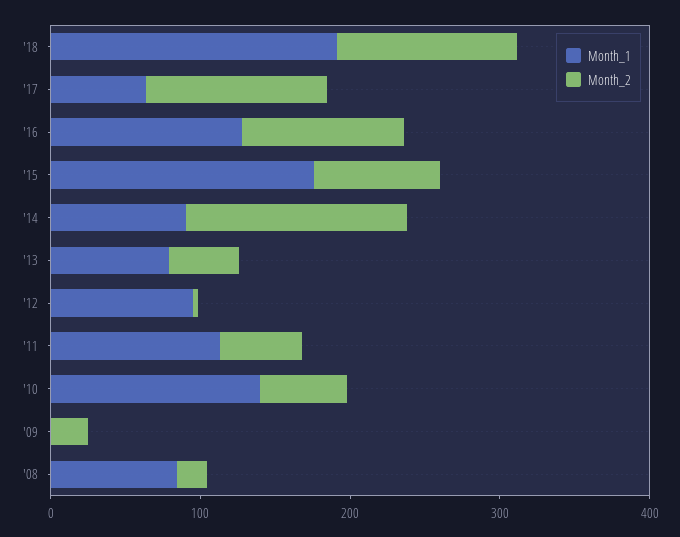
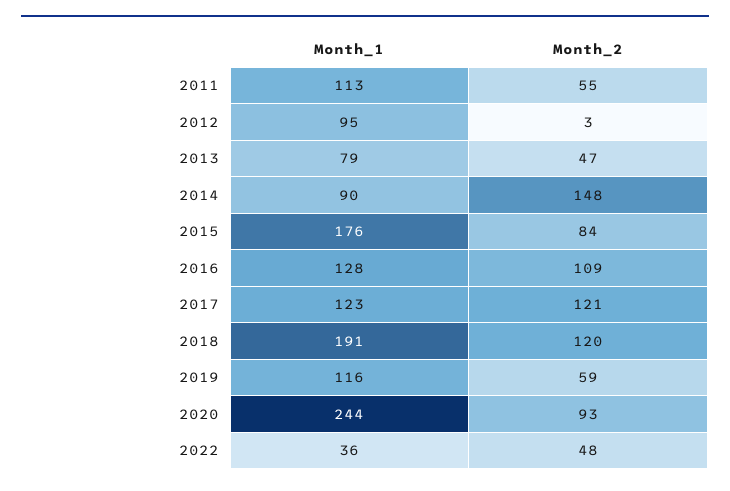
Month_1, '17: 60 -> 123
Month_1, '10: 140 -> none
Month_2, '10: 60 -> none
Month_1, '09: 0 -> none
Month_2, '09: 20 -> none
Month_1, '08: 80 -> none
Month_2, '08: 20 -> none
Month_1, 2019: none -> 116
Month_2, 2019: none -> 59
Month_1, 2020: none -> 244
Month_2, 2020: none -> 93
Month_1, 2022: none -> 36
Month_2, 2022: none -> 48

